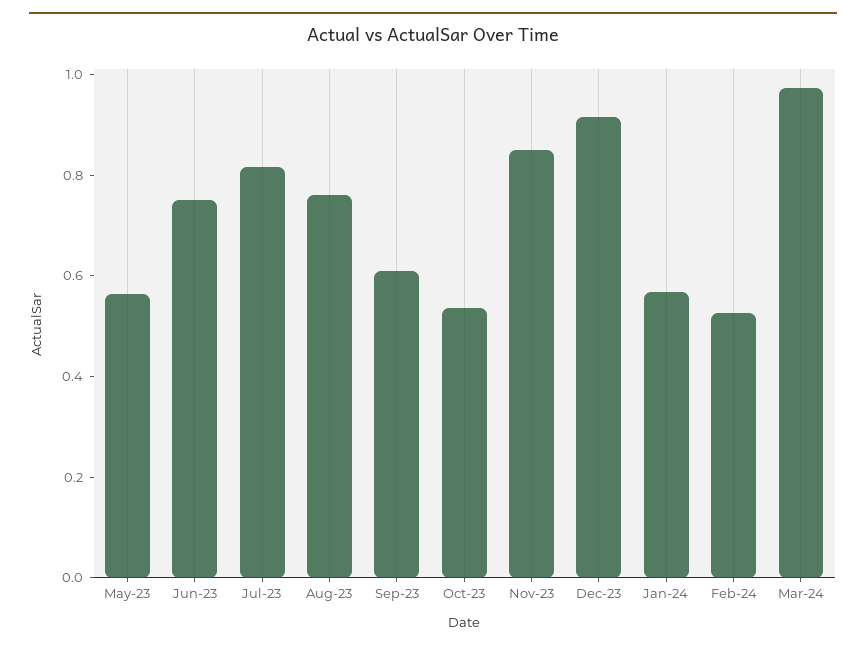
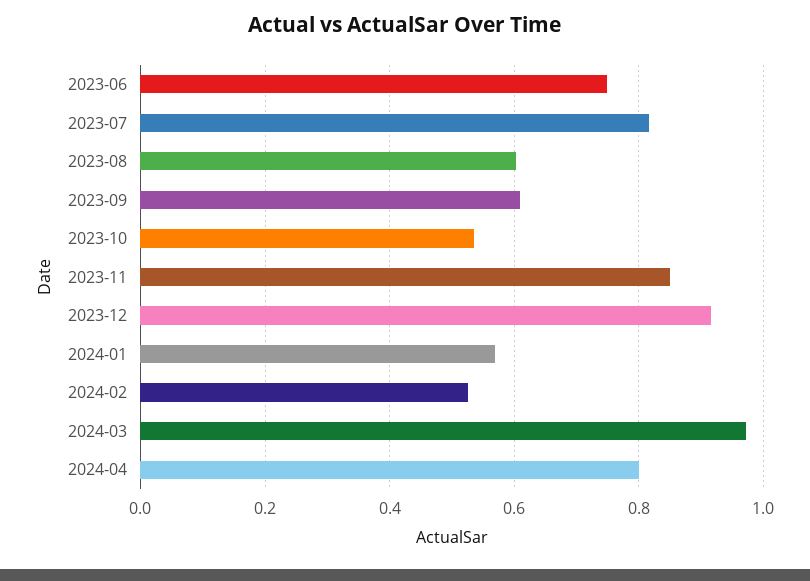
May-23: 0.55 -> none
Aug-23: 0.75 -> 0.6
2024-04: none -> 0.8

